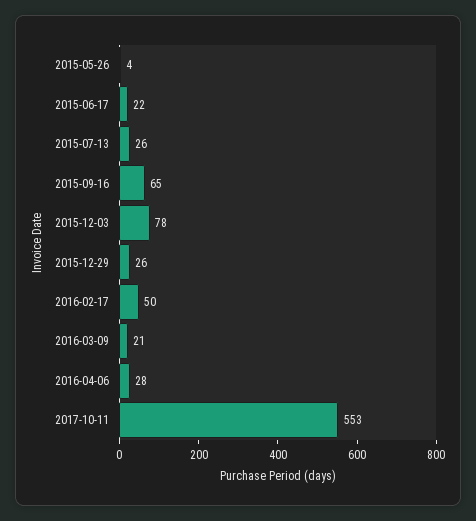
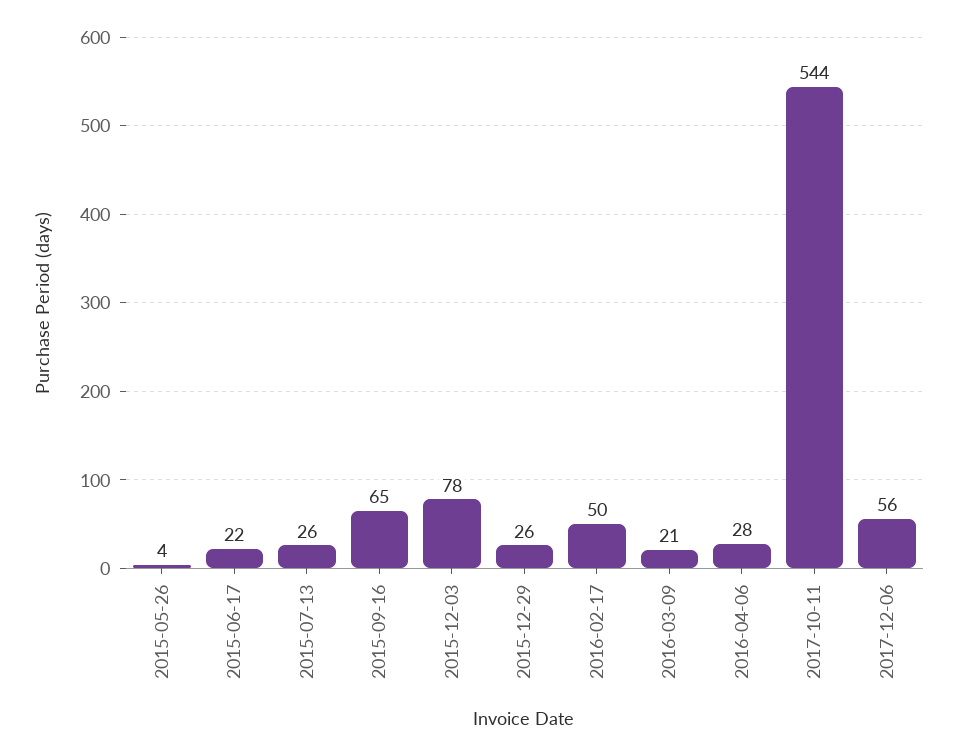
2017-10-11: 553 -> 544
2017-12-06: none -> 56

